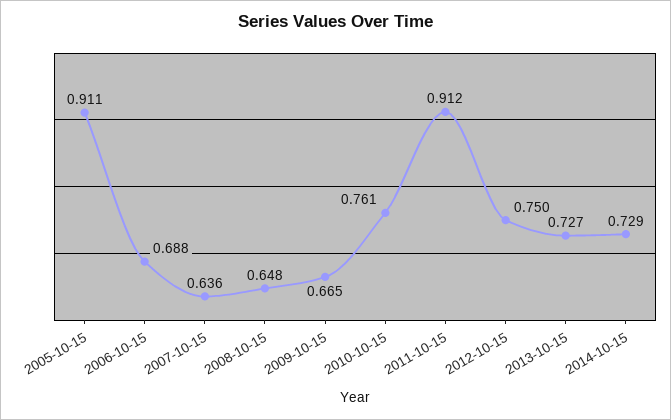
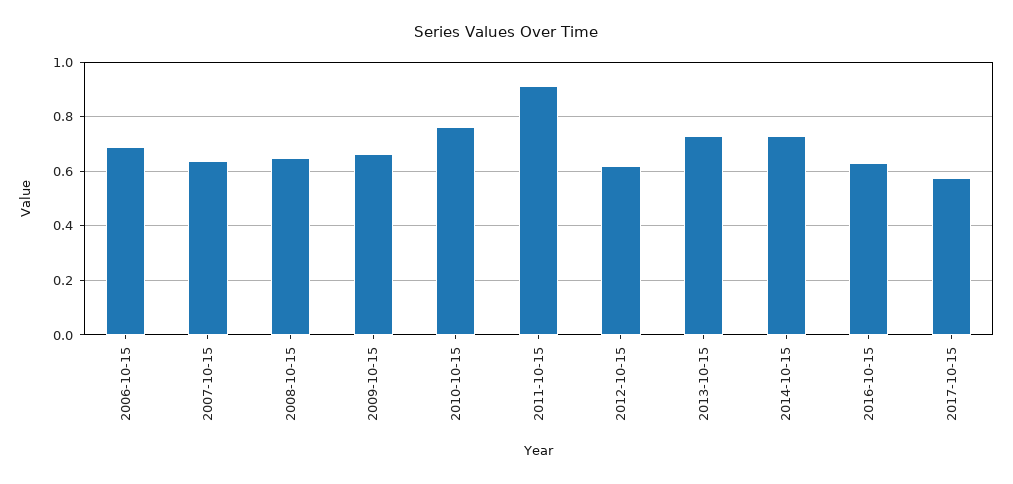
2005-10-15: 0.911 -> none
2012-10-15: 0.75 -> 0.625
2016-10-15: none -> 0.625
2017-10-15: none -> 0.575

